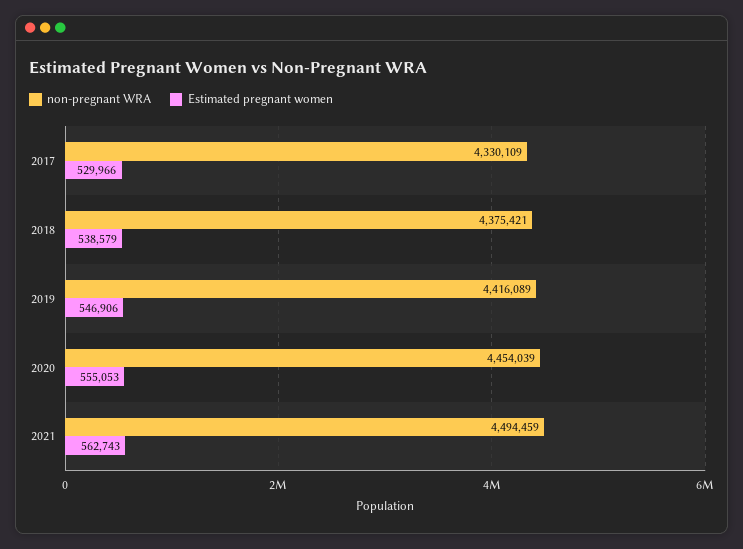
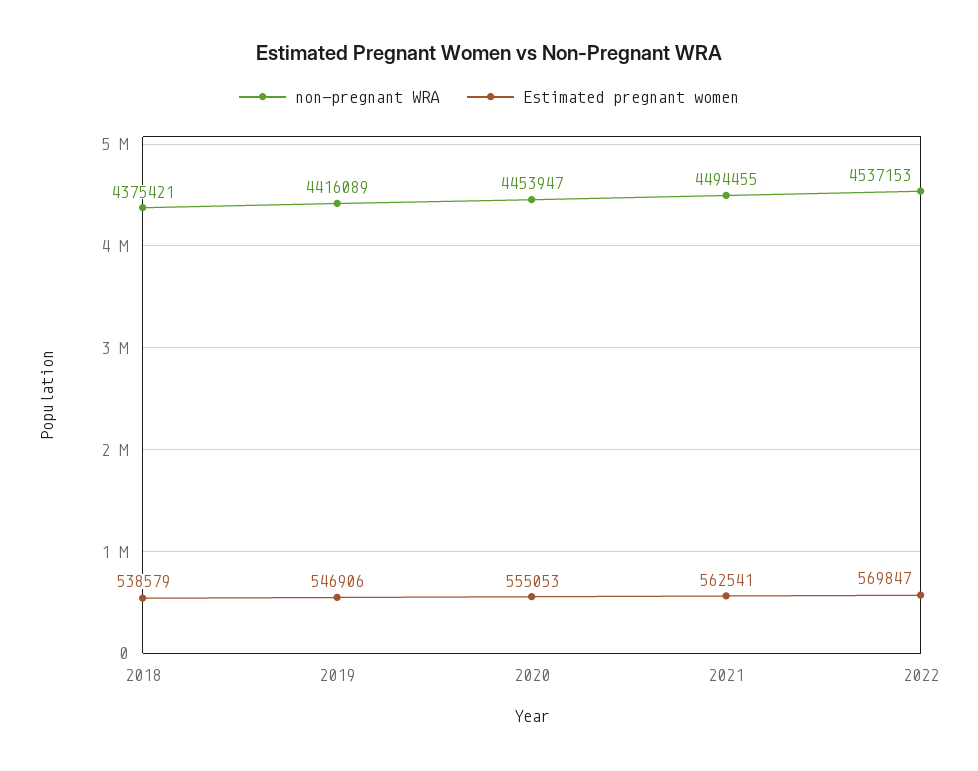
non-pregnant WRA, 2017: 4330109 -> none
Estimated pregnant women, 2017: 529966 -> none
non-pregnant WRA, 2020: 4454039 -> 4453947
non-pregnant WRA, 2021: 4494459 -> 4494455
Estimated pregnant women, 2021: 562743 -> 562541
non-pregnant WRA, 2022: none -> 4537153
Estimated pregnant women, 2022: none -> 569847

